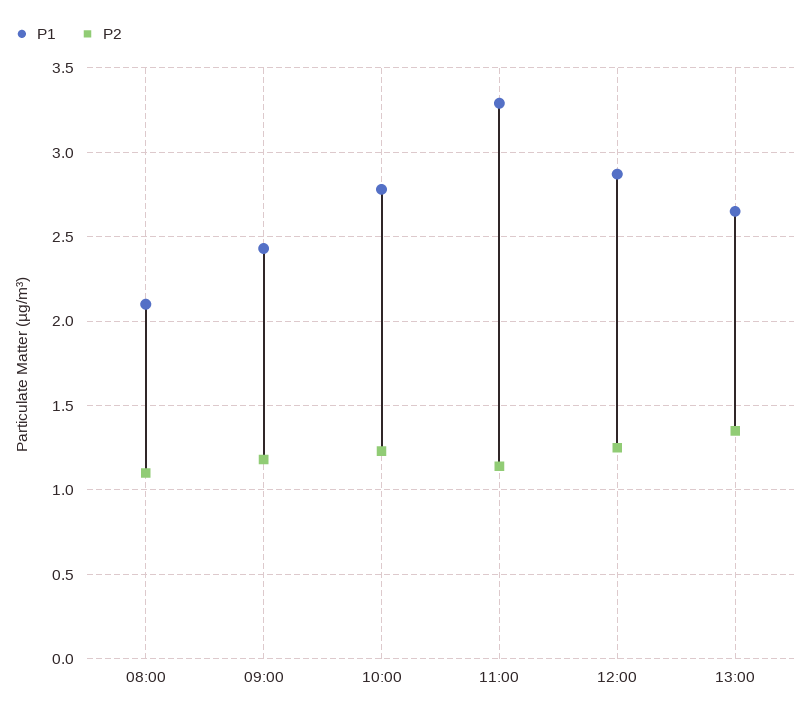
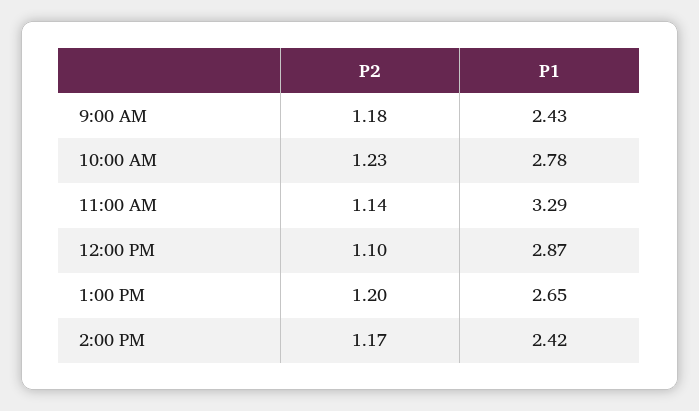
P1, 08:00: 2.1 -> none
P2, 08:00: 1.1 -> none
P2, 12:00: 1.25 -> 1.1
P2, 13:00: 1.35 -> 1.2
P2, 2:00 PM: none -> 1.17
P1, 2:00 PM: none -> 2.42

